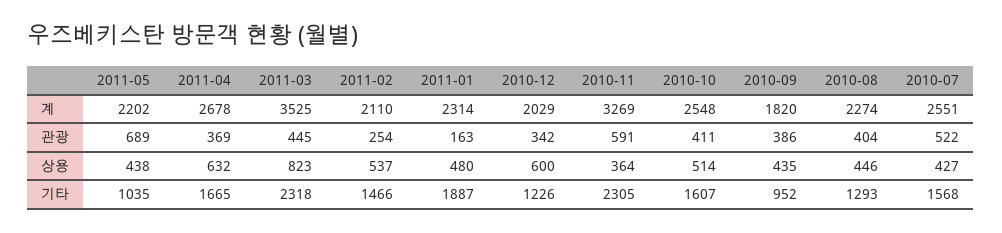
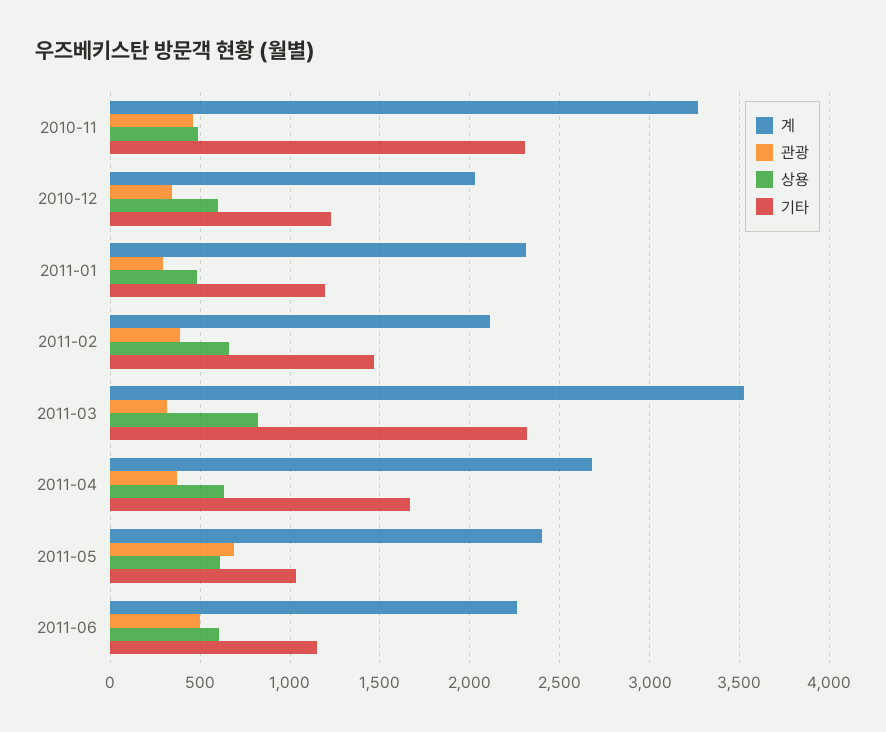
계, 2011-05: 2202 -> 2400
계, 2010-10: 2548 -> none
계, 2010-09: 1820 -> none
계, 2010-08: 2274 -> none
계, 2010-07: 2551 -> none
관광, 2011-03: 445 -> 300
관광, 2011-02: 254 -> 400
관광, 2011-01: 163 -> 300
관광, 2010-11: 591 -> 450
관광, 2010-10: 411 -> none
관광, 2010-09: 386 -> none
관광, 2010-08: 404 -> none
관광, 2010-07: 522 -> none
상용, 2011-05: 438 -> 600
상용, 2011-02: 537 -> 650
상용, 2010-11: 364 -> 500
상용, 2010-10: 514 -> none
상용, 2010-09: 435 -> none
상용, 2010-08: 446 -> none
상용, 2010-07: 427 -> none
기타, 2011-01: 1887 -> 1200
기타, 2010-10: 1607 -> none
기타, 2010-09: 952 -> none
기타, 2010-08: 1293 -> none
기타, 2010-07: 1568 -> none
계, 2011-06: none -> 2250
관광, 2011-06: none -> 500
상용, 2011-06: none -> 600
기타, 2011-06: none -> 1150

